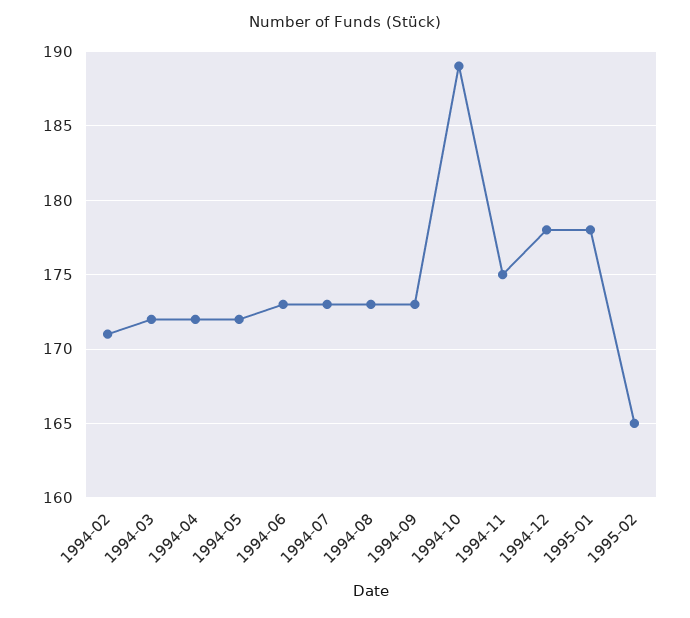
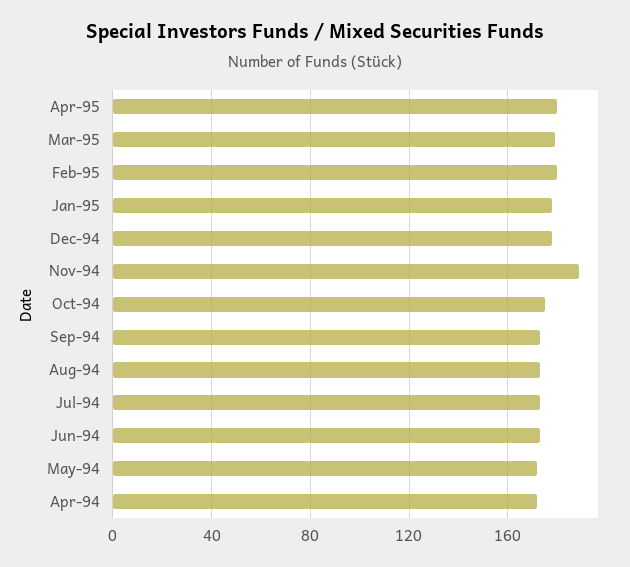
1994-02: 171 -> none
1994-03: 172 -> none
1994-10: 189 -> 175
1994-11: 175 -> 190
1995-02: 165 -> 180
Apr-95: none -> 180
Mar-95: none -> 180

